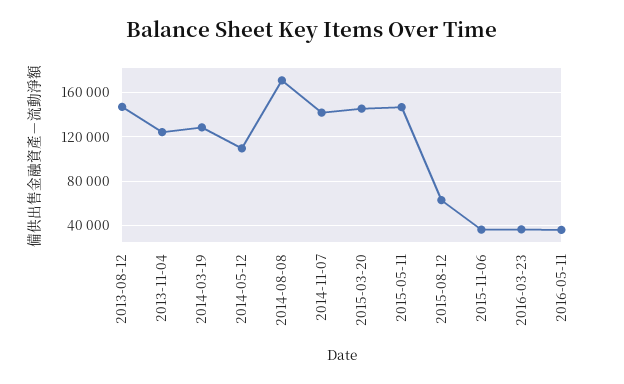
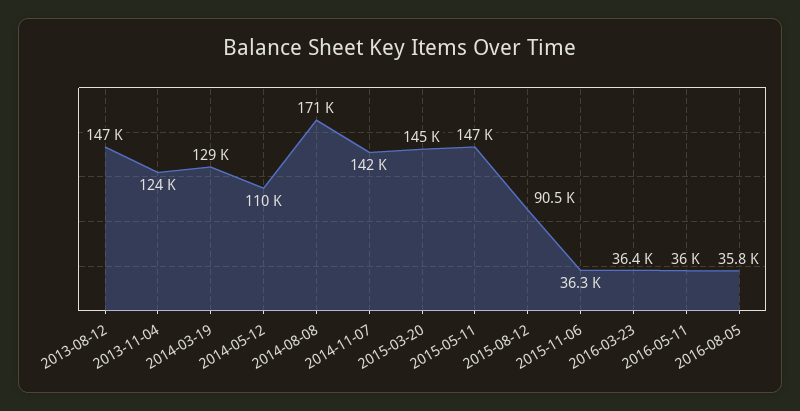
2015-08-12: 60000 -> 90500
2016-08-05: none -> 35800

